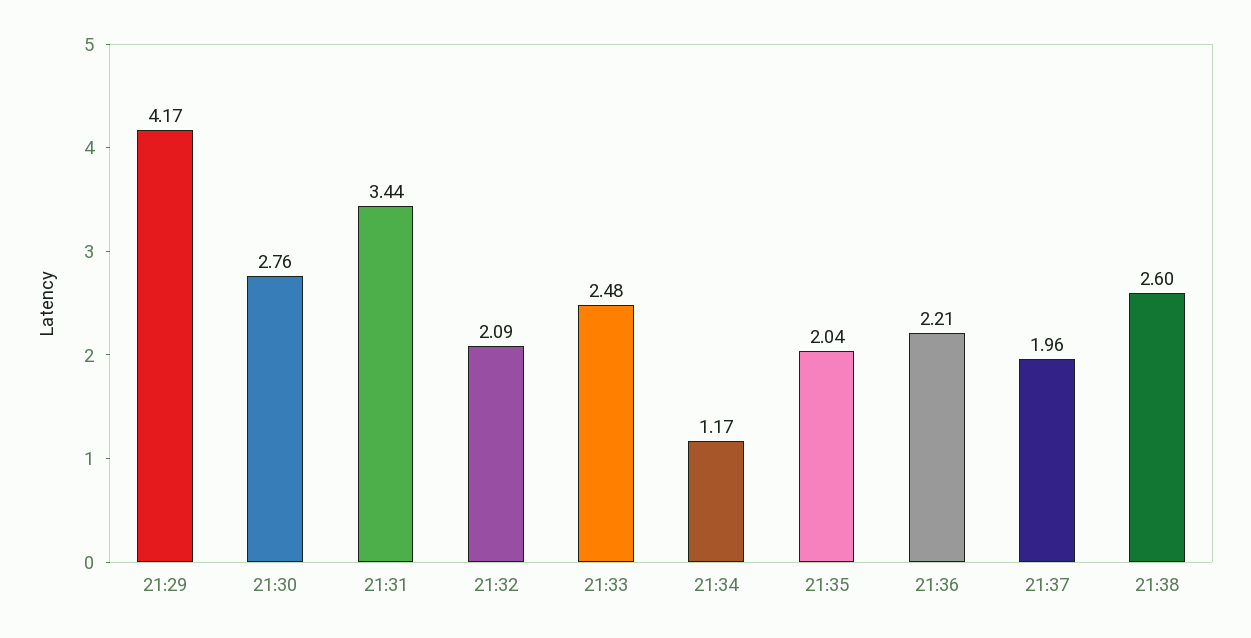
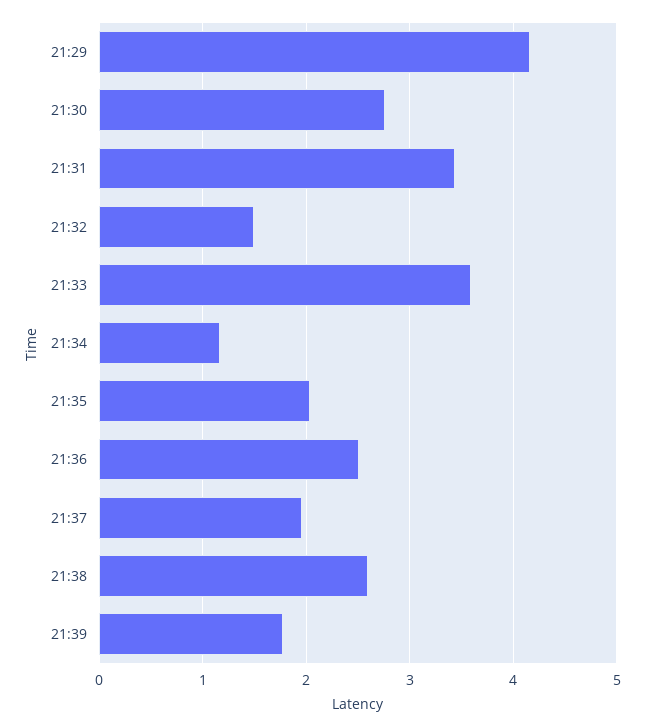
21:32: 2.09 -> 1.5
21:33: 2.48 -> 3.6
21:36: 2.21 -> 2.5
21:39: none -> 1.8

